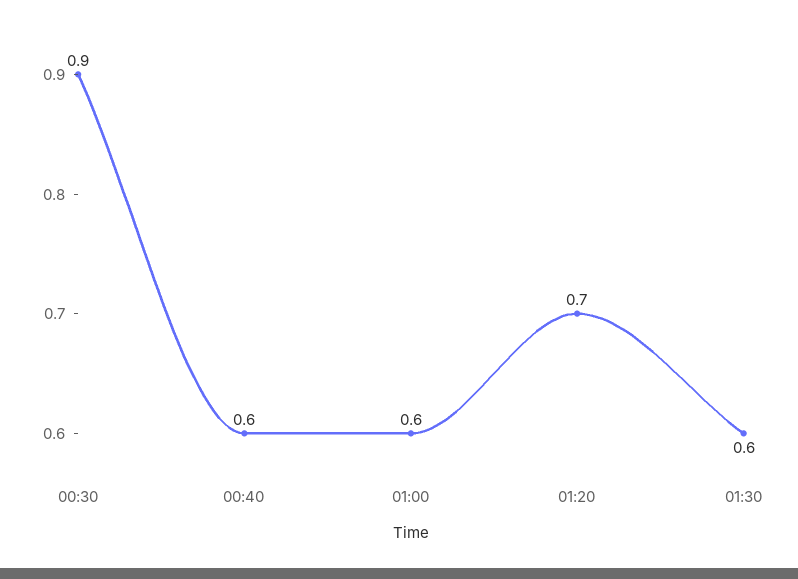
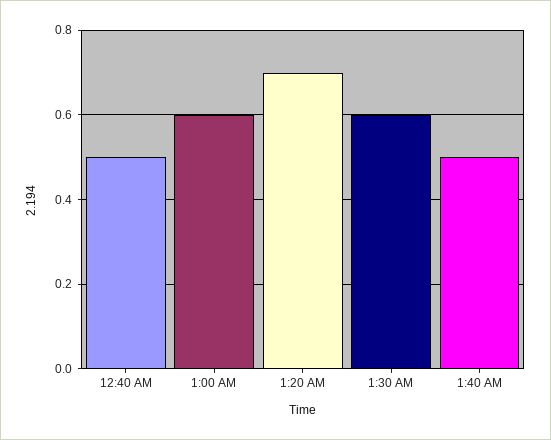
00:30: 0.9 -> none
00:40: 0.6 -> 0.5
1:40 AM: none -> 0.5

